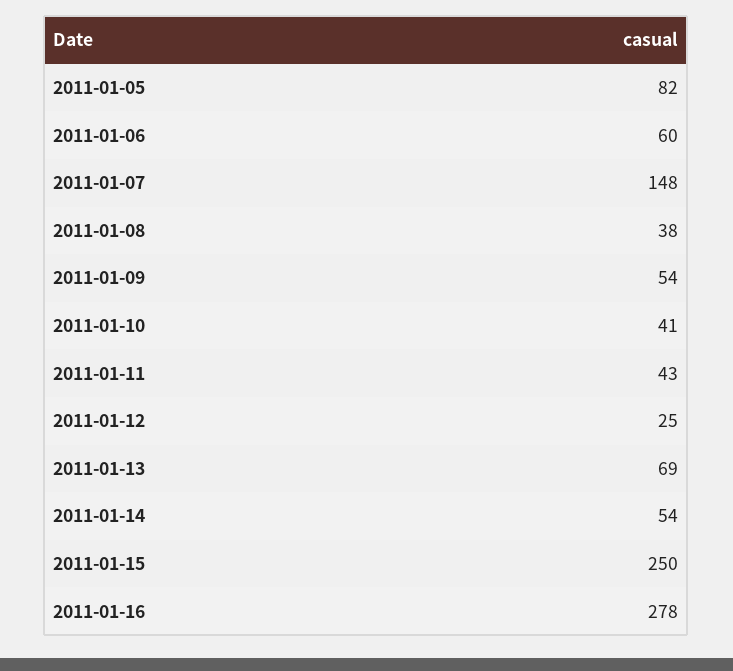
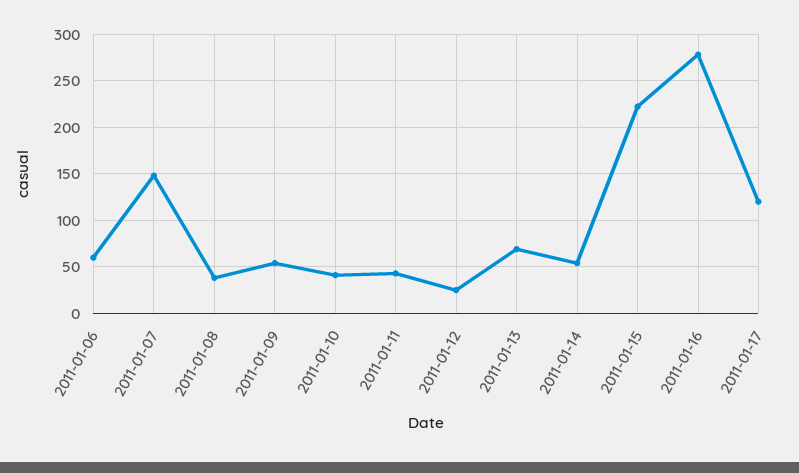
2011-01-05: 82 -> none
2011-01-15: 250 -> 220
2011-01-17: none -> 120

